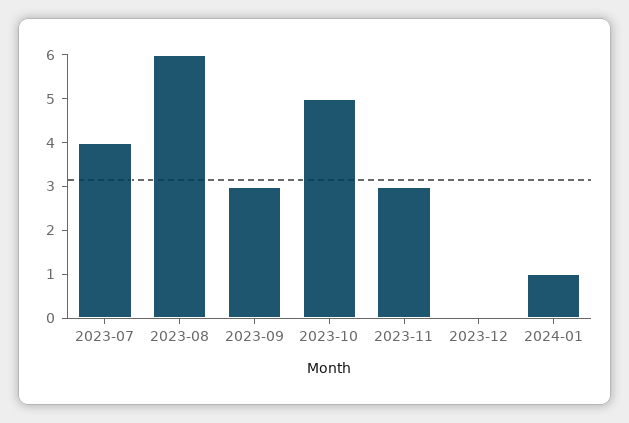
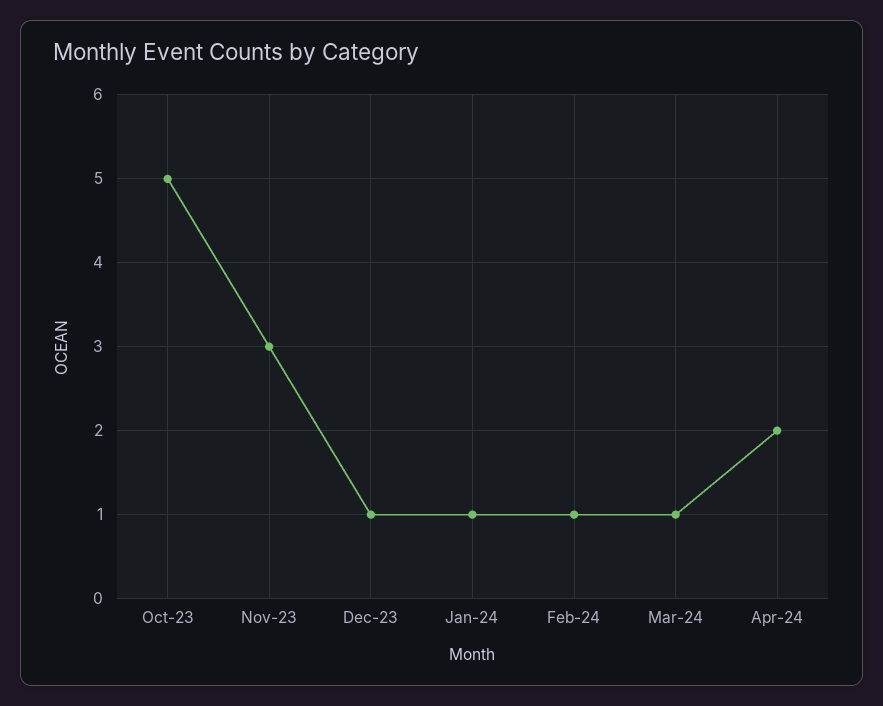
2023-07: 4 -> none
2023-08: 6 -> none
2023-09: 3 -> none
2023-12: 0 -> 1
Feb-24: none -> 1
Mar-24: none -> 1
Apr-24: none -> 2

